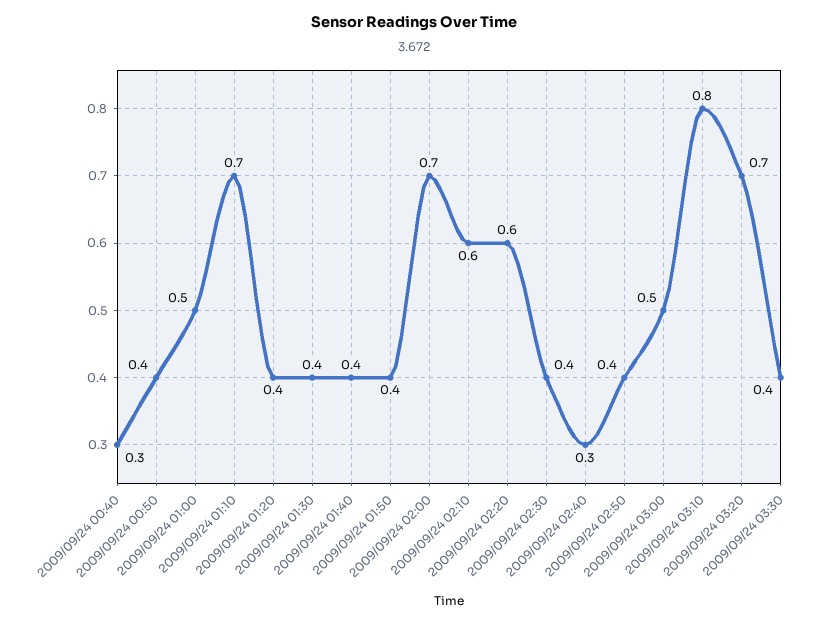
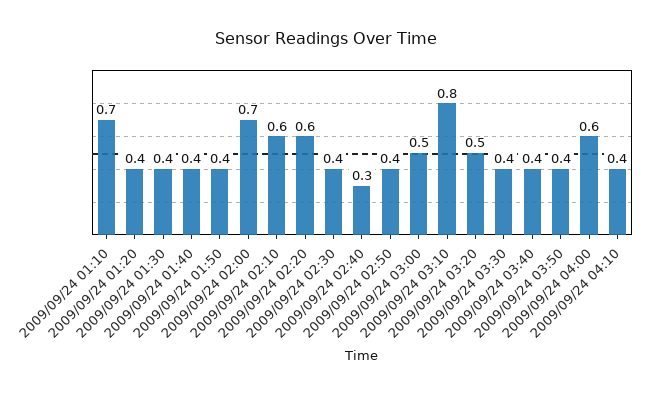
2009/09/24 00:40: 0.3 -> none
2009/09/24 00:50: 0.4 -> none
2009/09/24 01:00: 0.5 -> none
2009/09/24 03:20: 0.7 -> 0.5
2009/09/24 03:40: none -> 0.4
2009/09/24 03:50: none -> 0.4
2009/09/24 04:00: none -> 0.6
2009/09/24 04:10: none -> 0.4

